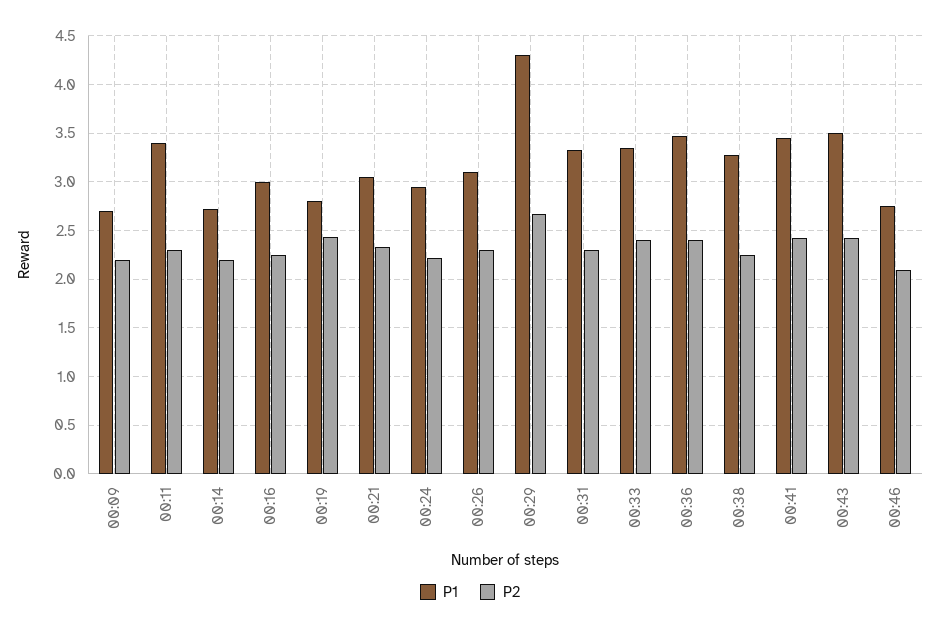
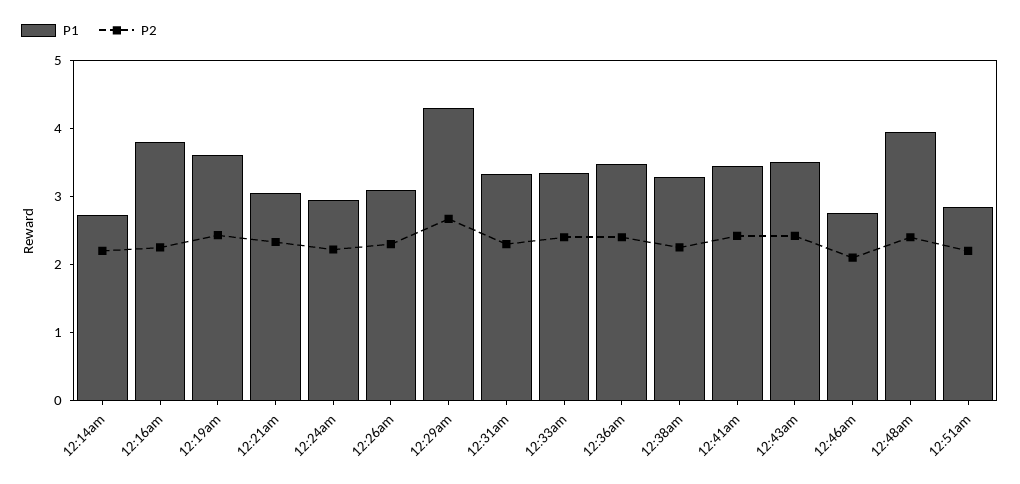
P1, 00:09: 2.7 -> none
P2, 00:09: 2.2 -> none
P1, 00:11: 3.4 -> none
P2, 00:11: 2.3 -> none
P1, 00:16: 3 -> 3.8
P1, 00:19: 2.8 -> 3.6
P1, 12:48am: none -> 4
P2, 12:48am: none -> 2.4
P1, 12:51am: none -> 2.8
P2, 12:51am: none -> 2.2

